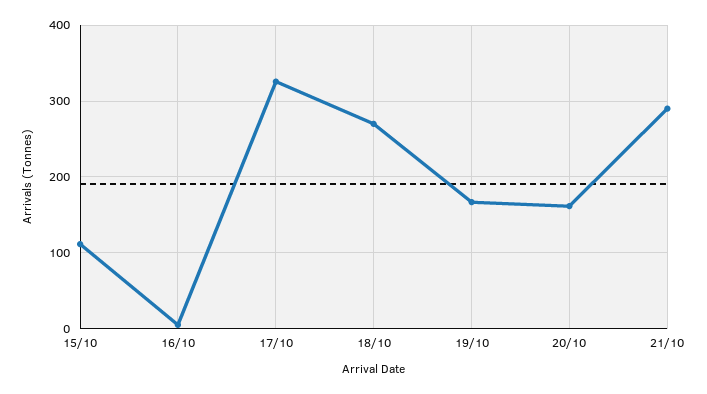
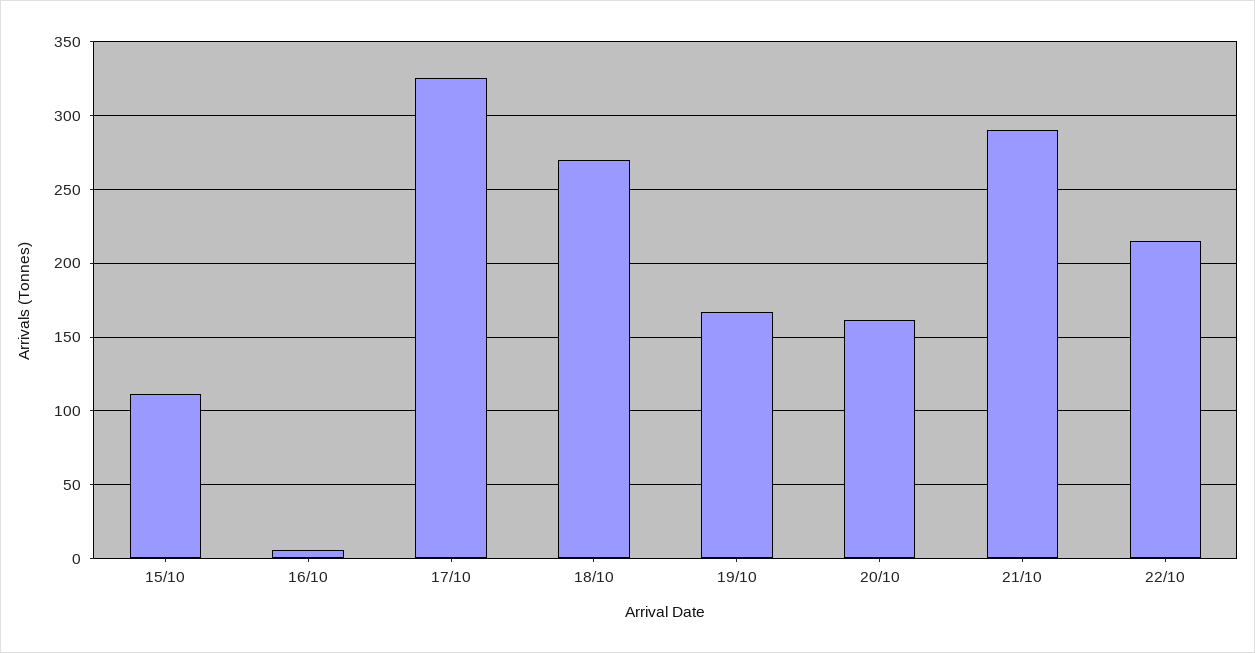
22/10: none -> 215

